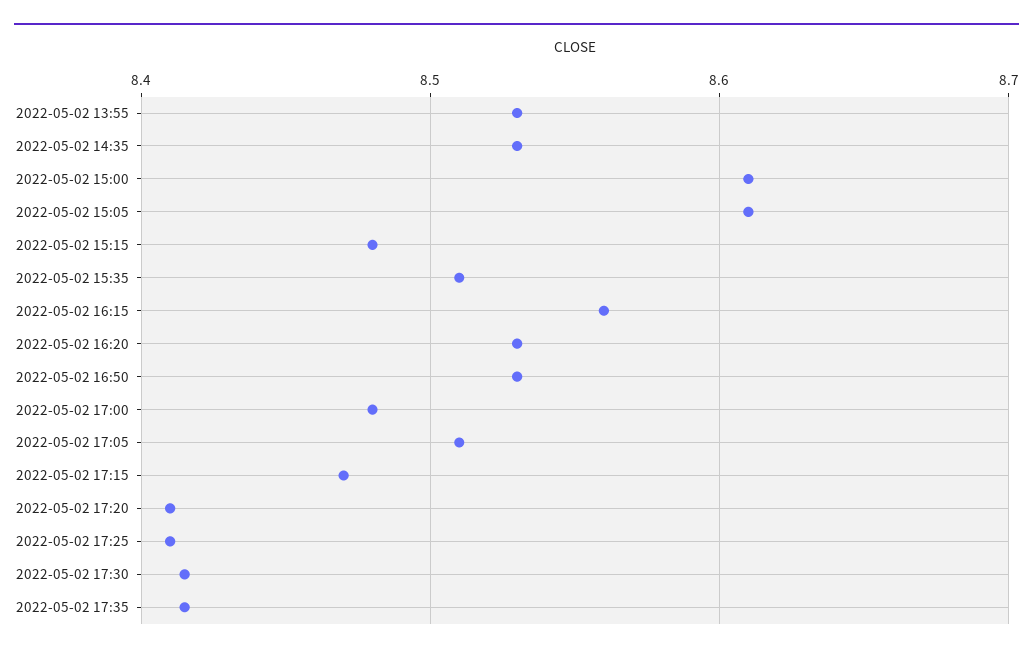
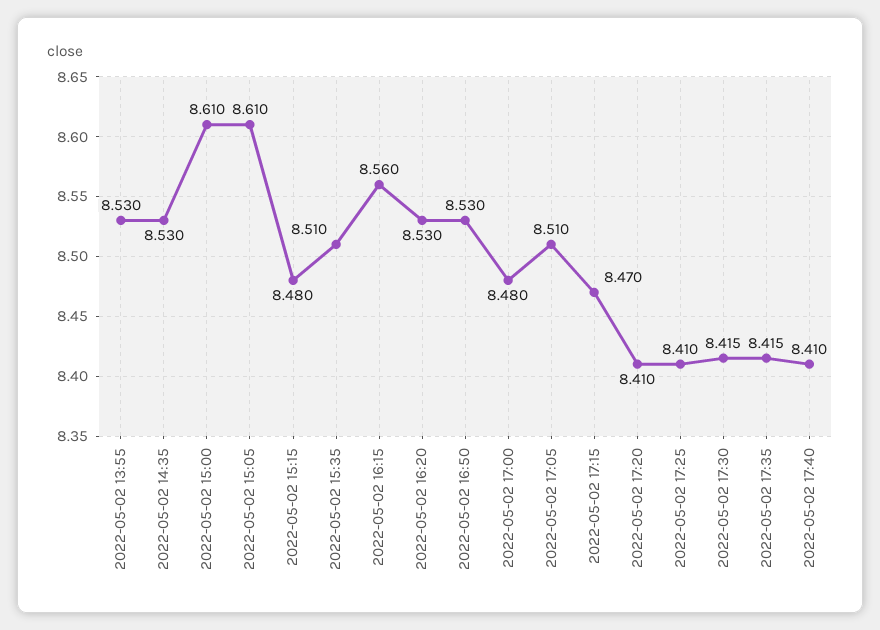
2022-05-02 17:40: none -> 8.41

